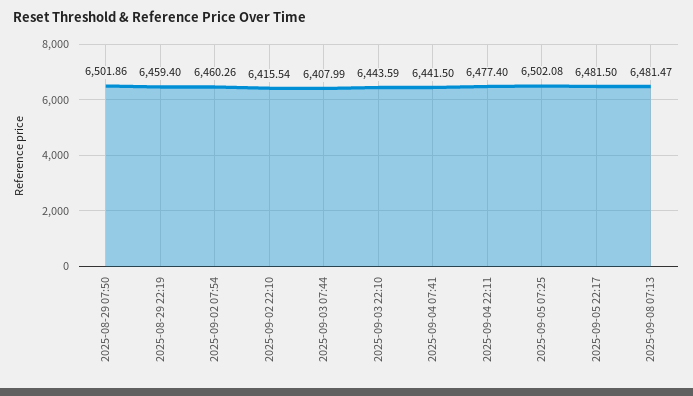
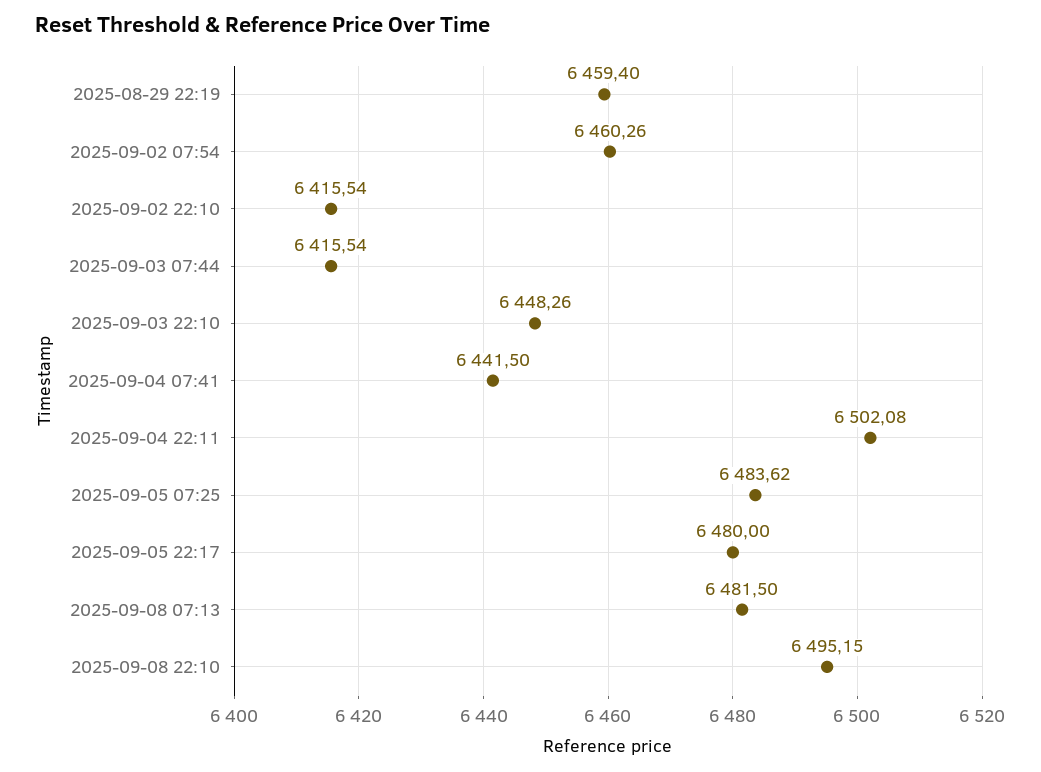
2025-08-29 07:50: 6501.86 -> none
2025-09-03 07:44: 6407.99 -> 6415.54
2025-09-03 22:10: 6443.59 -> 6448.26
2025-09-04 22:11: 6477.4 -> 6502.08
2025-09-05 07:25: 6502.08 -> 6483.62
2025-09-05 22:17: 6481.5 -> 6480
2025-09-08 07:13: 6481.47 -> 6481.5
2025-09-08 22:10: none -> 6495.15

